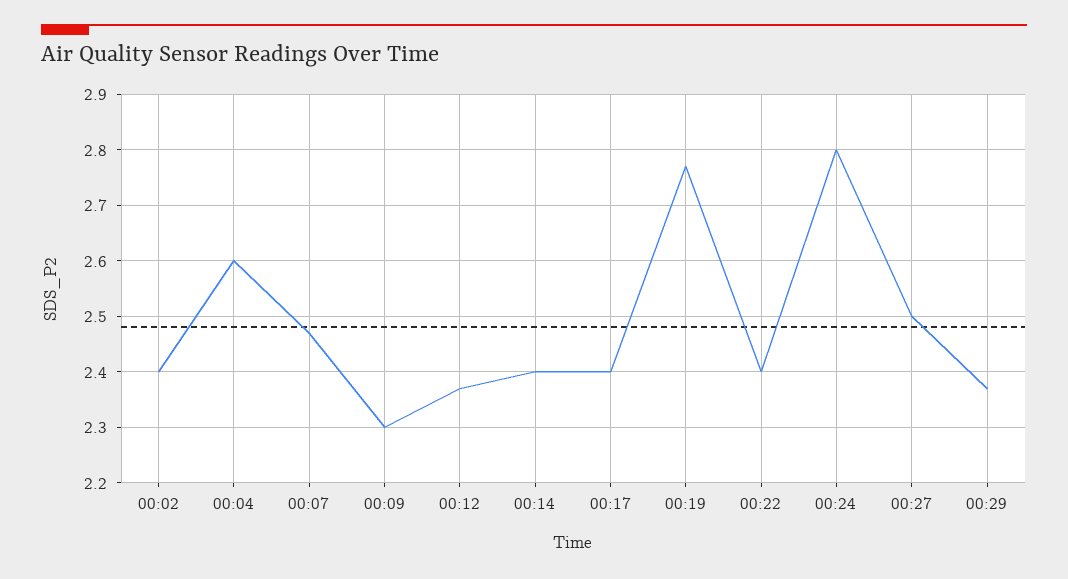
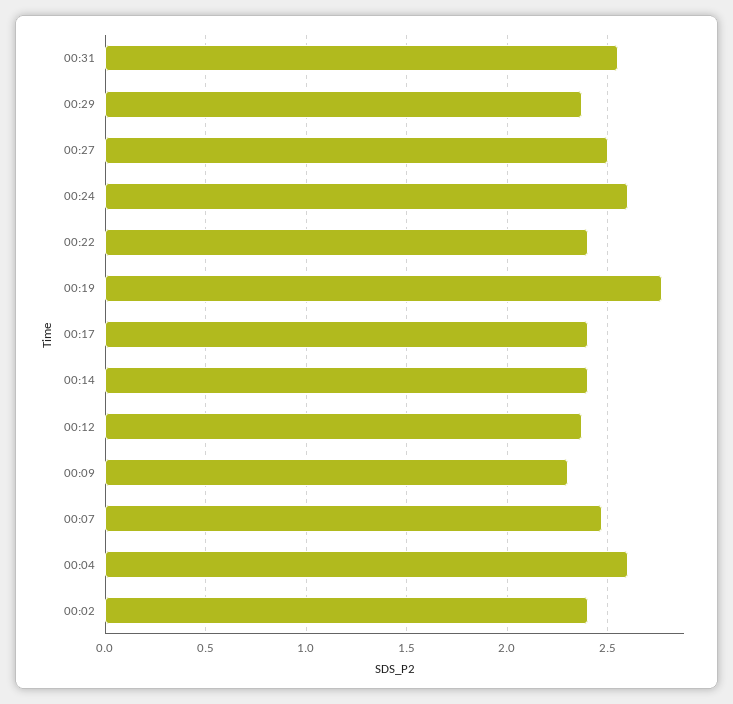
00:24: 2.8 -> 2.6
00:31: none -> 2.55

